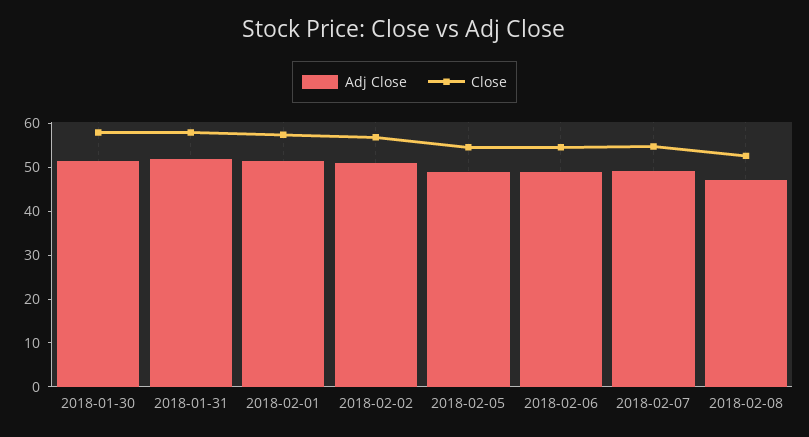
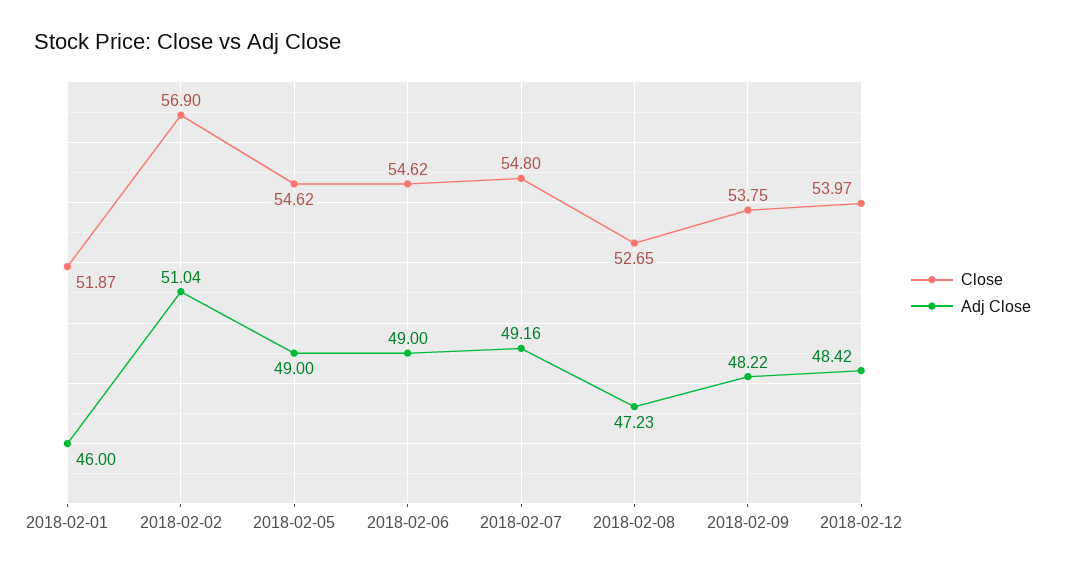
Adj Close, 2018-01-30: 52 -> none
Close, 2018-01-30: 58 -> none
Adj Close, 2018-01-31: 52 -> none
Close, 2018-01-31: 58 -> none
Adj Close, 2018-02-01: 52 -> 46
Close, 2018-02-01: 58 -> 51.87
Close, 2018-02-09: none -> 53.75
Adj Close, 2018-02-09: none -> 48.22
Close, 2018-02-12: none -> 53.97
Adj Close, 2018-02-12: none -> 48.42

